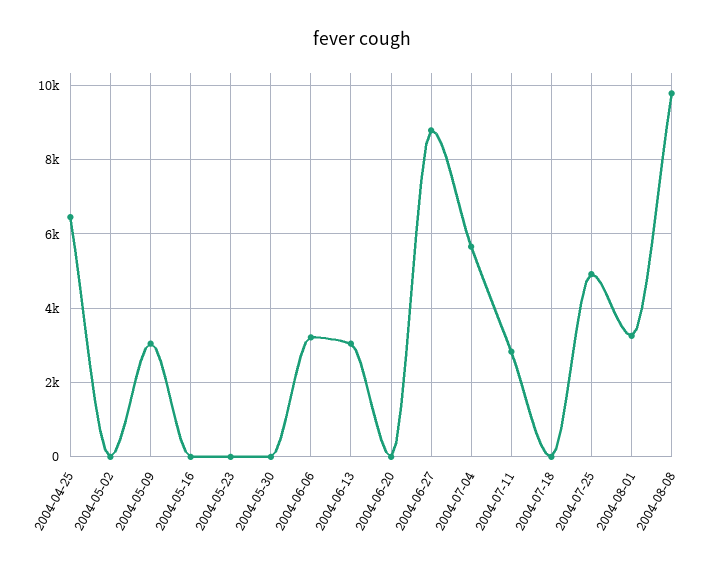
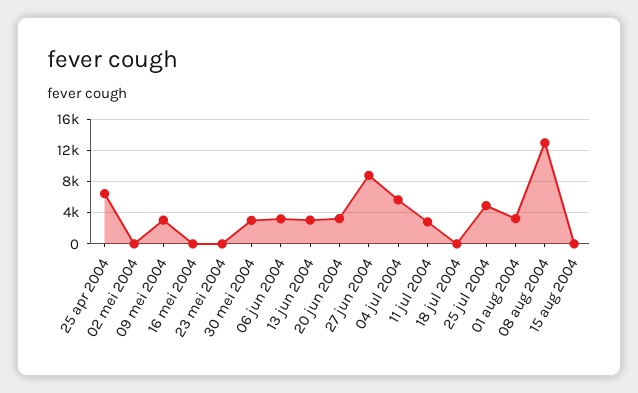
2004-05-30: 0 -> 3000
2004-06-20: 0 -> 3000
2004-08-08: 9800 -> 13000
15 aug 2004: none -> 0

